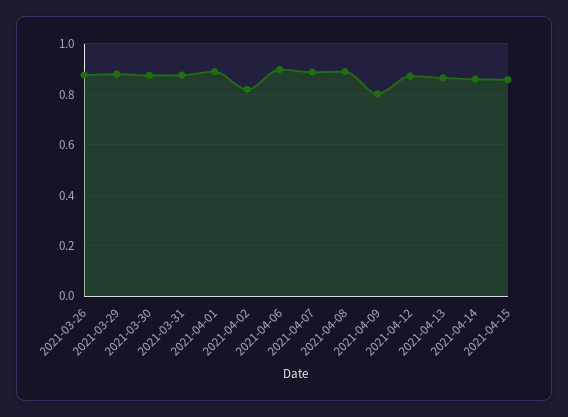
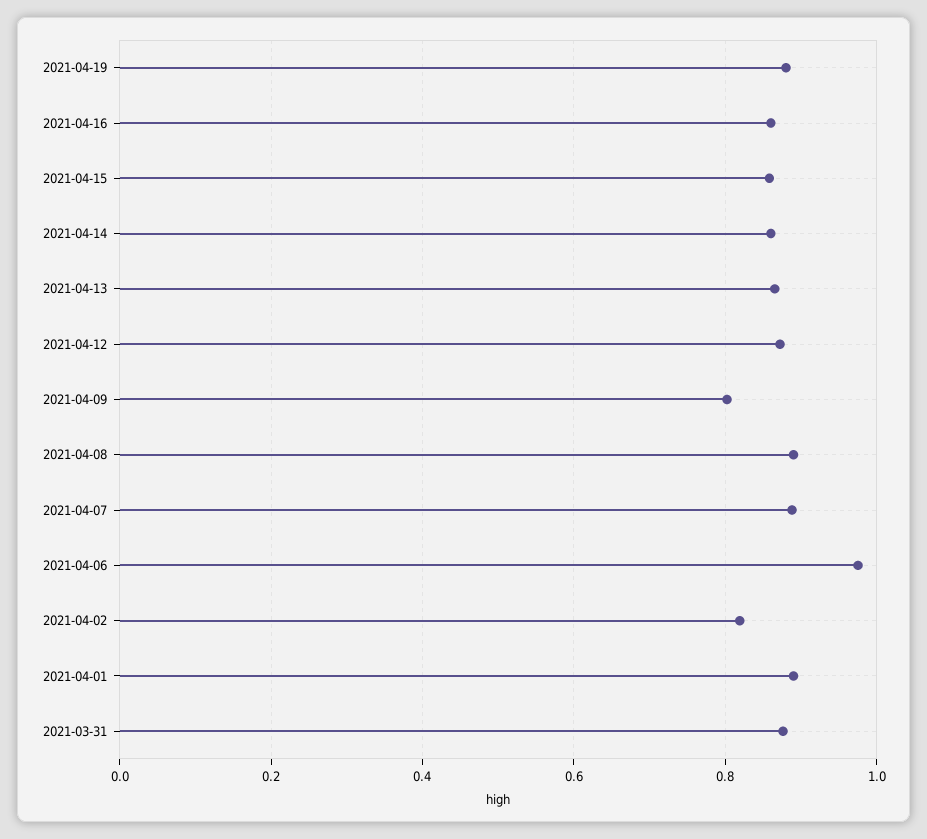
2021-03-26: 0.875 -> none
2021-03-29: 0.875 -> none
2021-03-30: 0.875 -> none
2021-04-06: 0.9 -> 0.98
2021-04-19: none -> 0.88
2021-04-16: none -> 0.86

